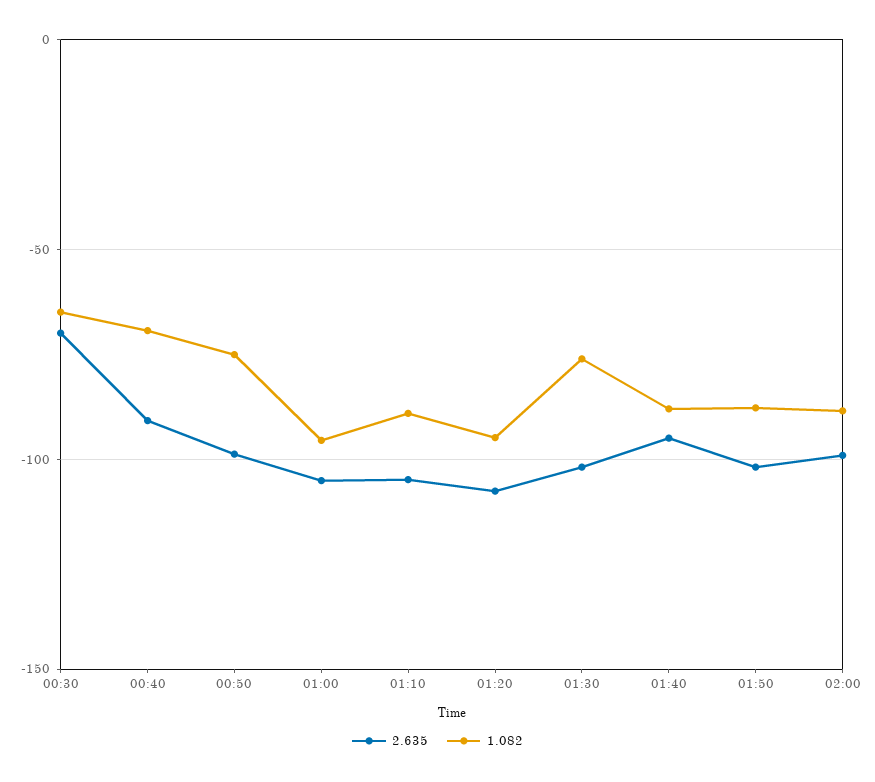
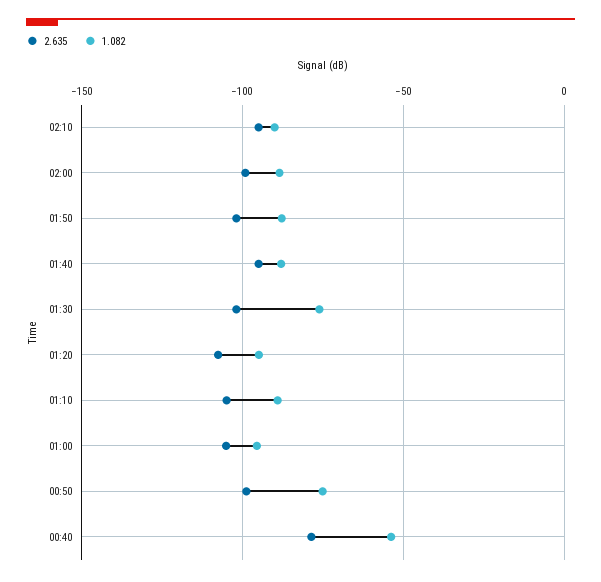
2.635, 00:30: -70 -> none
1.082, 00:30: -65 -> none
2.635, 00:40: -90 -> -80
1.082, 00:40: -70 -> -55
2.635, 02:10: none -> -95
1.082, 02:10: none -> -90

